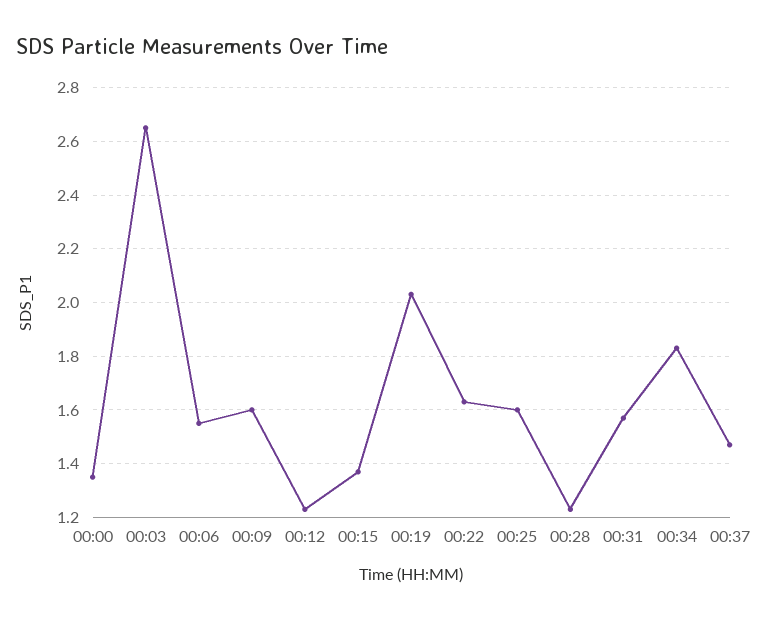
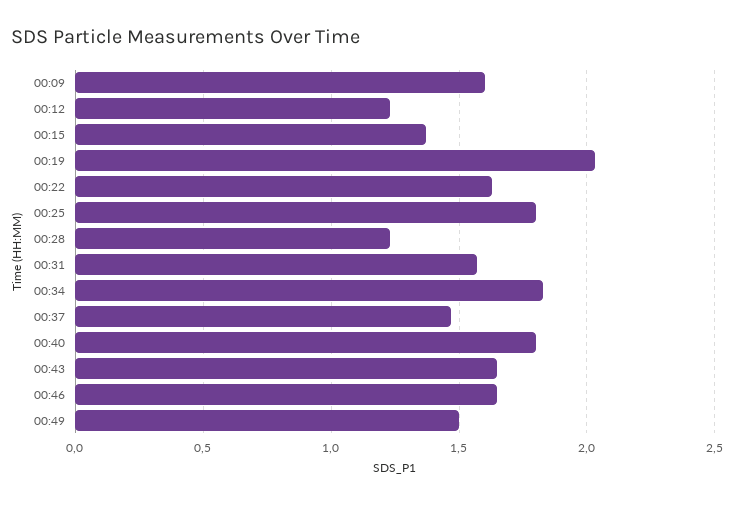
00:00: 1.35 -> none
00:03: 2.65 -> none
00:06: 1.55 -> none
00:25: 1.6 -> 1.8
00:40: none -> 1.8
00:43: none -> 1.65
00:46: none -> 1.65
00:49: none -> 1.5

